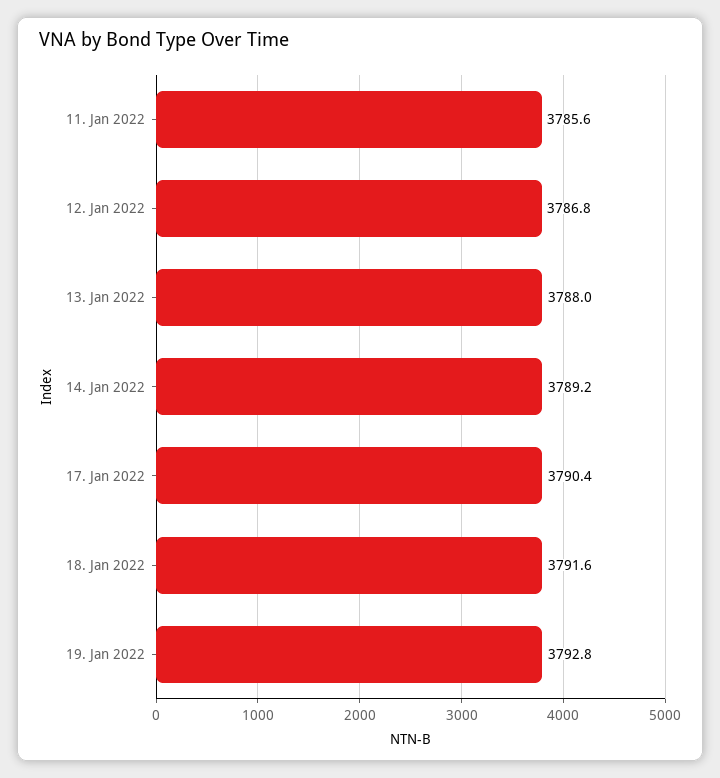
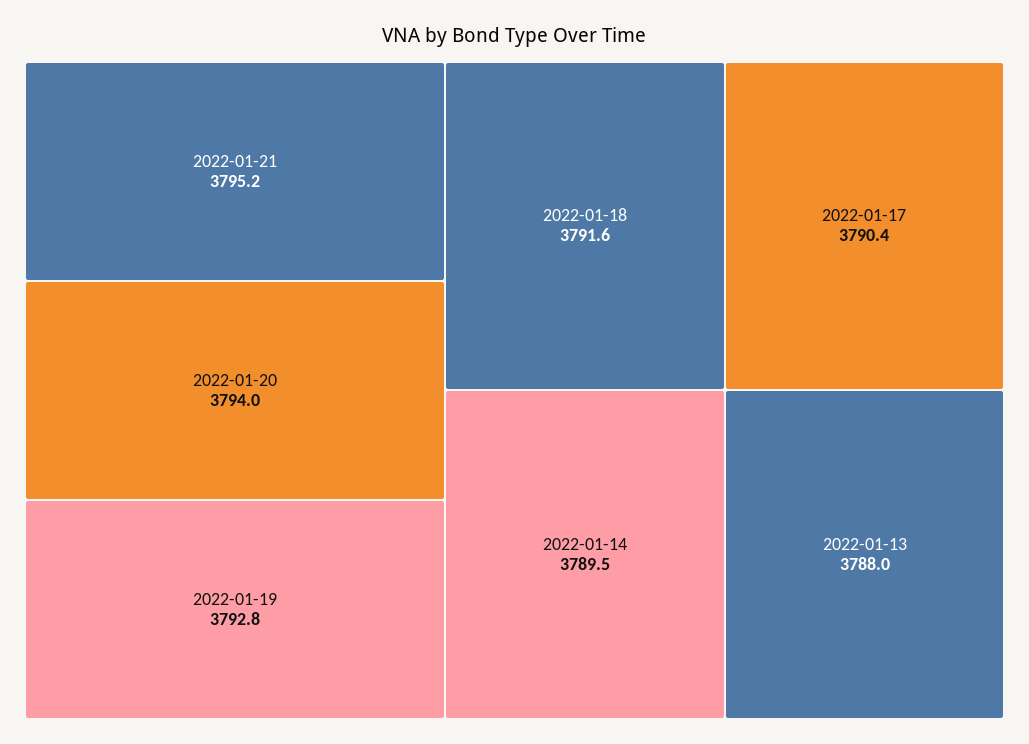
11. Jan 2022: 3785.6 -> none
12. Jan 2022: 3786.8 -> none
14. Jan 2022: 3789.2 -> 3789.5
2022-01-21: none -> 3795.2
2022-01-20: none -> 3794

